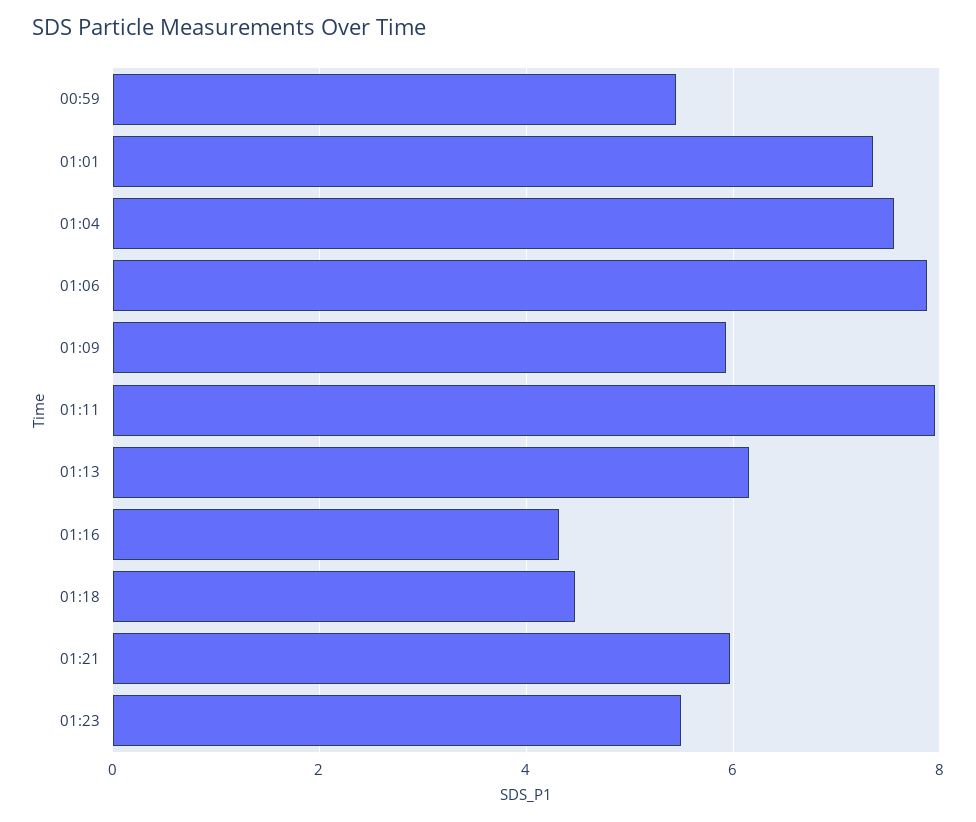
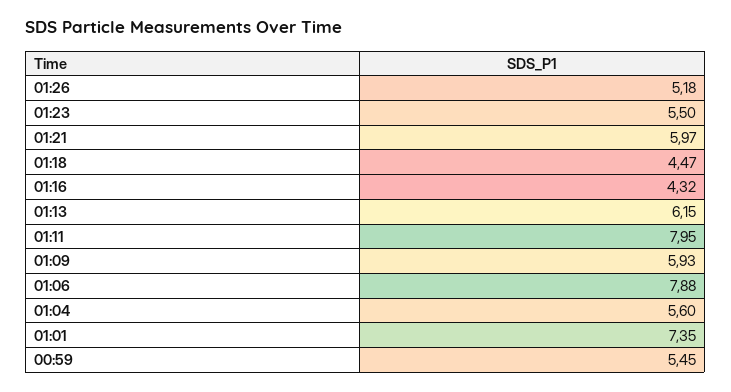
01:04: 7.6 -> 5.6
01:26: none -> 5.18

